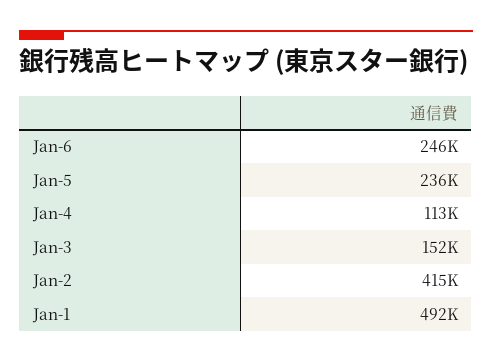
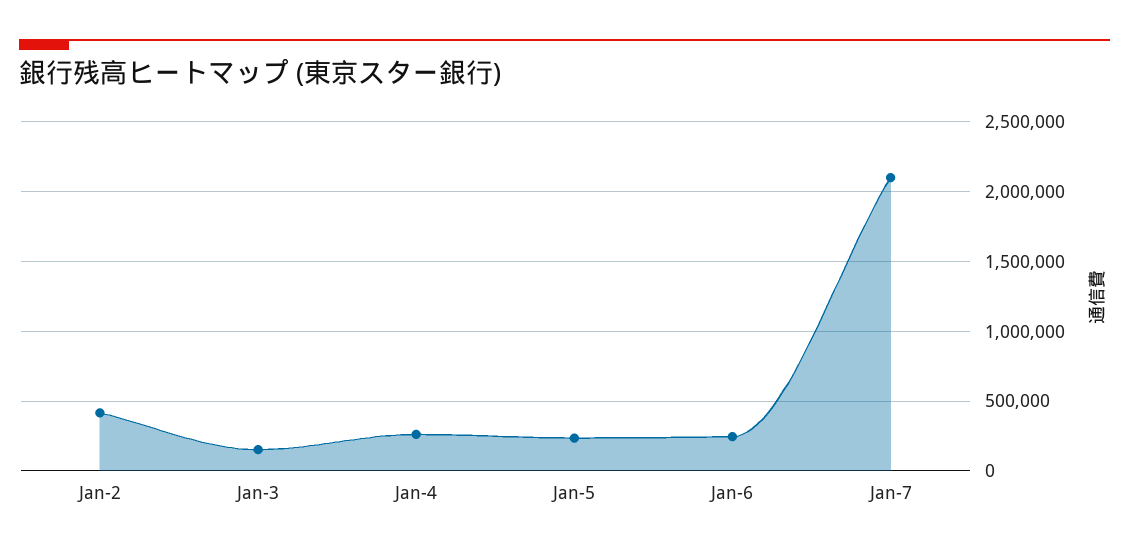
Jan-4: 113000 -> 250000
Jan-1: 492000 -> none
Jan-7: none -> 2100000

